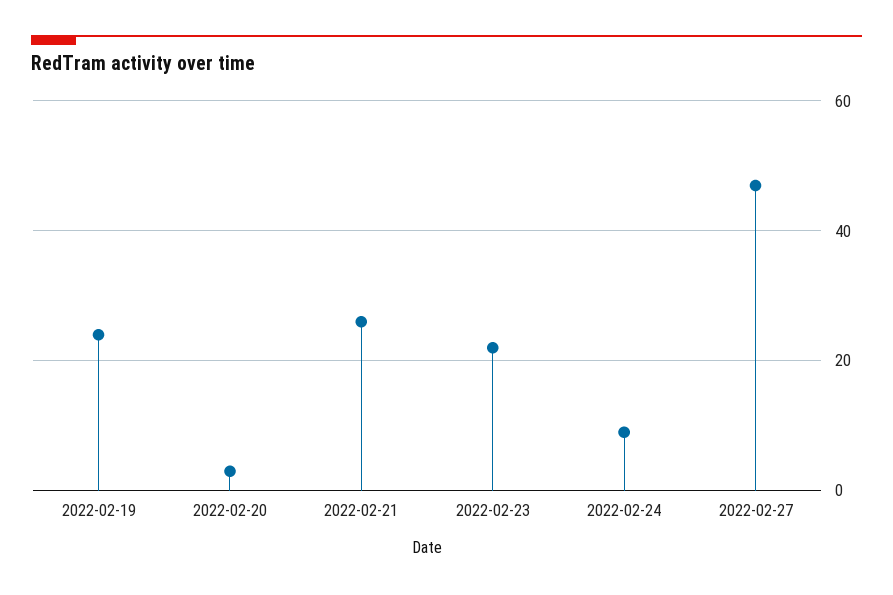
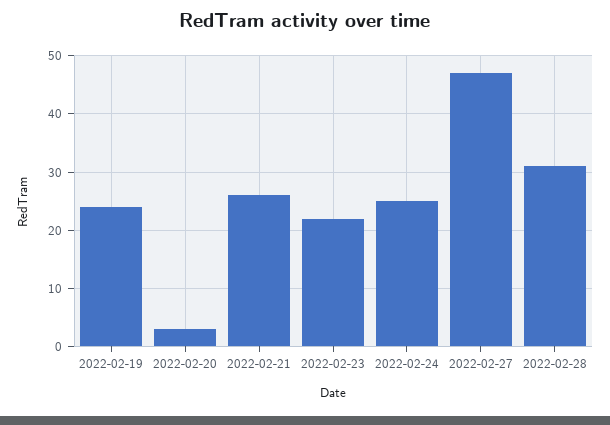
2022-02-24: 10 -> 25
2022-02-28: none -> 30

